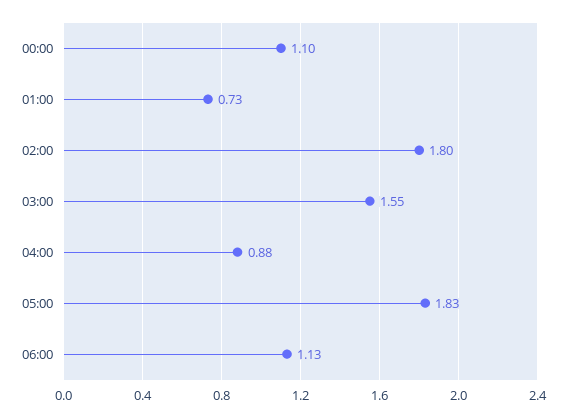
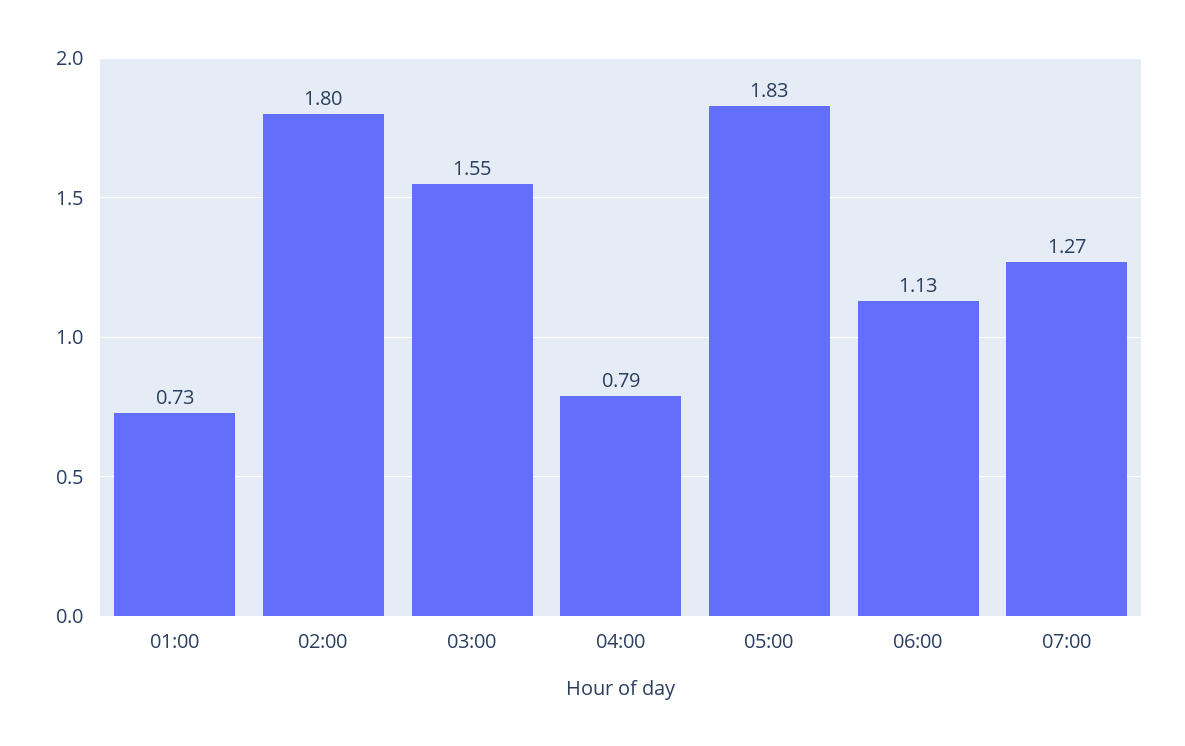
00:00: 1.1 -> none
04:00: 0.88 -> 0.79
07:00: none -> 1.27

